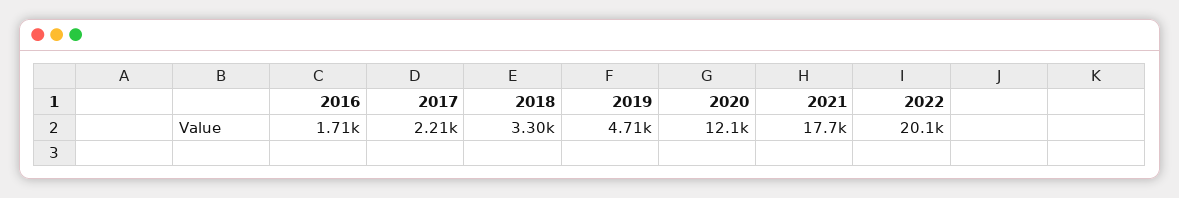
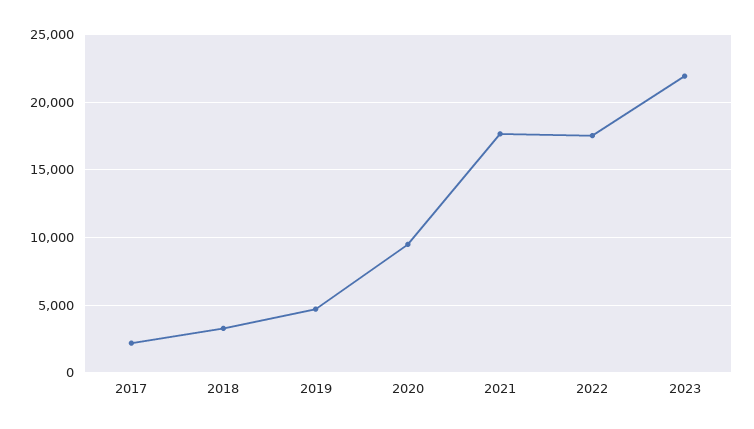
2016: 1710 -> none
2020: 12100 -> 9500
2022: 20100 -> 17500
2023: none -> 22000

